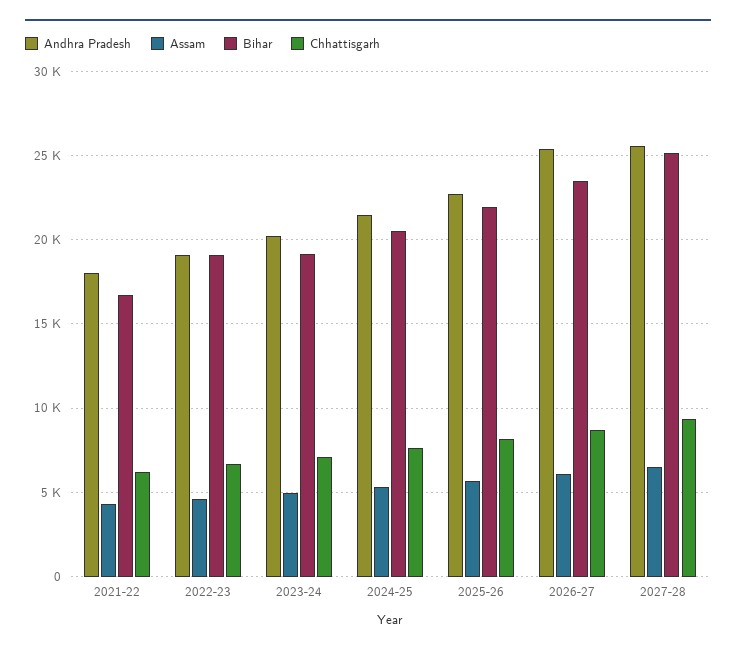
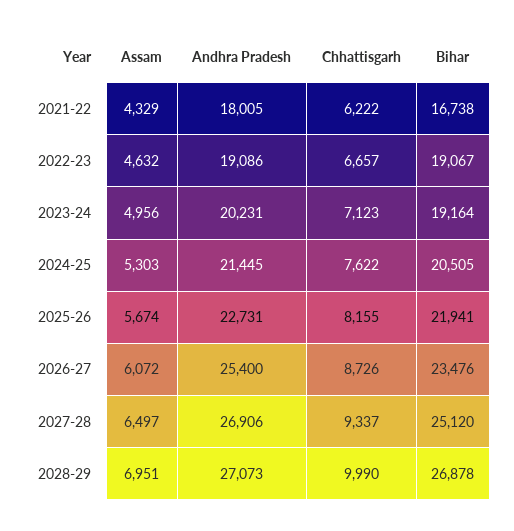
Andhra Pradesh, 2027-28: 25500 -> 26906
Assam, 2028-29: none -> 6951
Andhra Pradesh, 2028-29: none -> 27073
Chhattisgarh, 2028-29: none -> 9990
Bihar, 2028-29: none -> 26878

